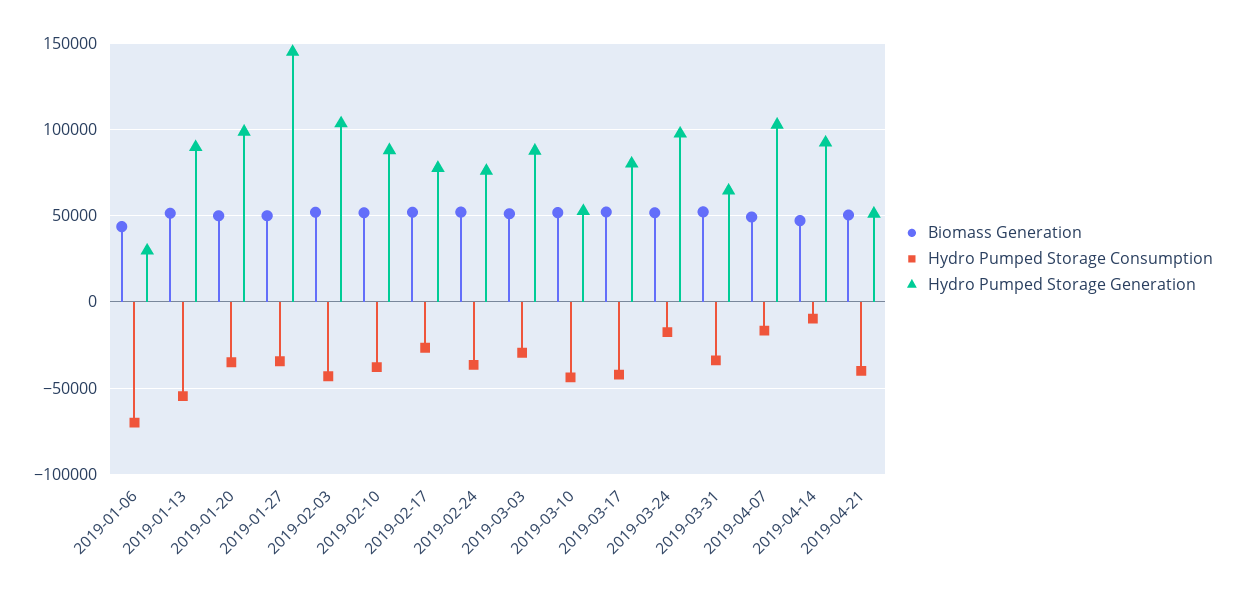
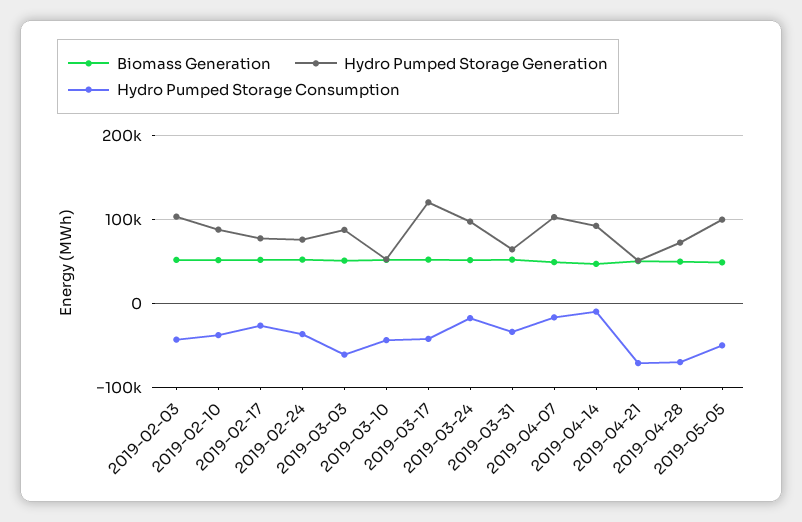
Biomass Generation, 2019-01-06: 45000 -> none
Hydro Pumped Storage Consumption, 2019-01-06: -70000 -> none
Hydro Pumped Storage Generation, 2019-01-06: 30000 -> none
Biomass Generation, 2019-01-13: 50000 -> none
Hydro Pumped Storage Consumption, 2019-01-13: -55000 -> none
Hydro Pumped Storage Generation, 2019-01-13: 90000 -> none
Biomass Generation, 2019-01-20: 50000 -> none
Hydro Pumped Storage Consumption, 2019-01-20: -35000 -> none
Hydro Pumped Storage Generation, 2019-01-20: 100000 -> none
Biomass Generation, 2019-01-27: 50000 -> none
Hydro Pumped Storage Consumption, 2019-01-27: -35000 -> none
Hydro Pumped Storage Generation, 2019-01-27: 145000 -> none
Hydro Pumped Storage Consumption, 2019-03-03: -30000 -> -60000
Hydro Pumped Storage Generation, 2019-03-17: 80000 -> 120000
Hydro Pumped Storage Consumption, 2019-04-21: -40000 -> -70000
Biomass Generation, 2019-04-28: none -> 50000
Hydro Pumped Storage Generation, 2019-04-28: none -> 70000
Hydro Pumped Storage Consumption, 2019-04-28: none -> -70000
Biomass Generation, 2019-05-05: none -> 50000
Hydro Pumped Storage Generation, 2019-05-05: none -> 100000
Hydro Pumped Storage Consumption, 2019-05-05: none -> -50000

